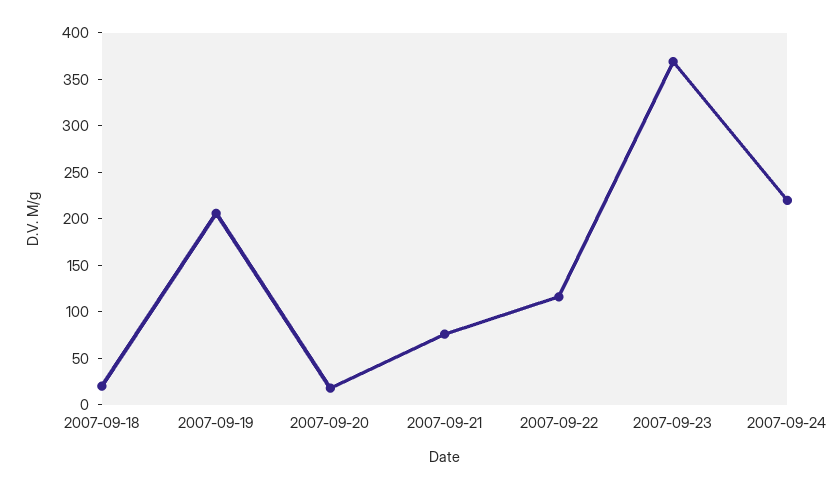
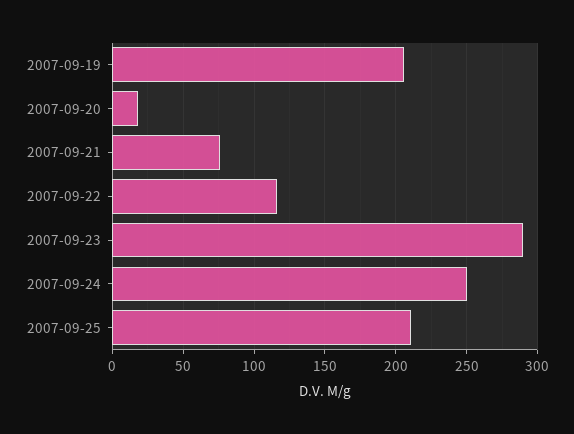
2007-09-18: 20 -> none
2007-09-23: 370 -> 290
2007-09-24: 220 -> 250
2007-09-25: none -> 210

